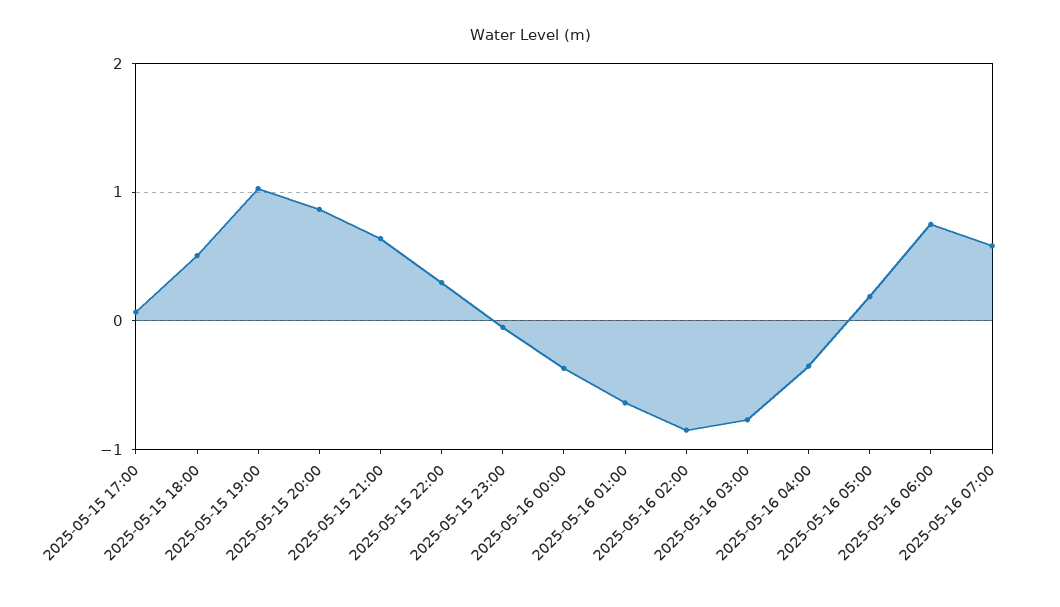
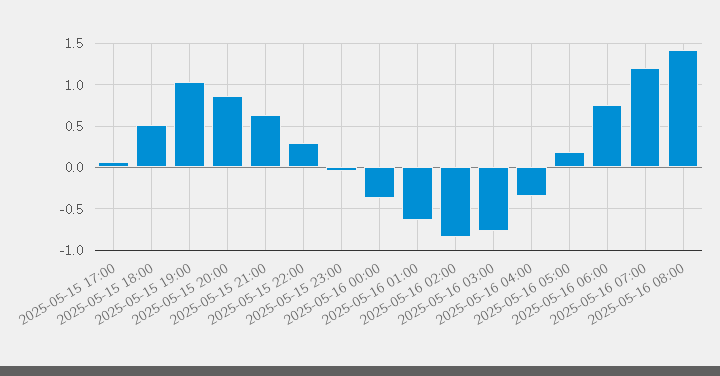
2025-05-16 07:00: 0.6 -> 1.2
2025-05-16 08:00: none -> 1.4

